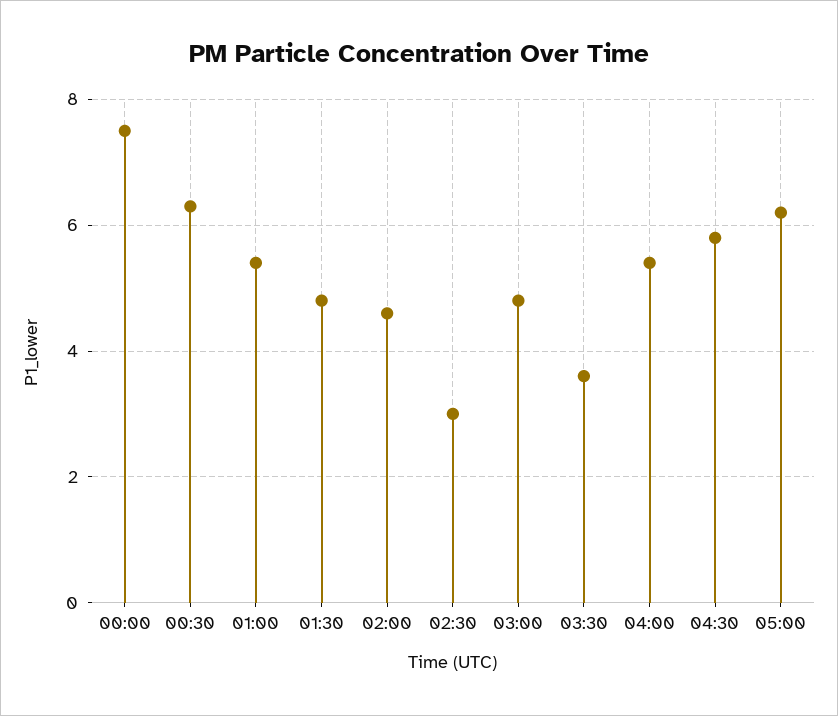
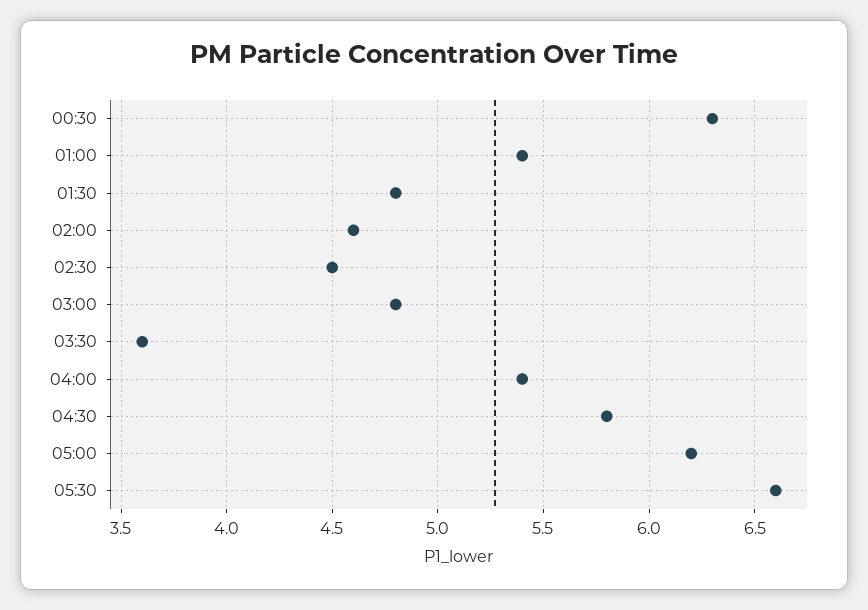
00:00: 7.5 -> none
02:30: 3 -> 4.5
05:30: none -> 6.6

